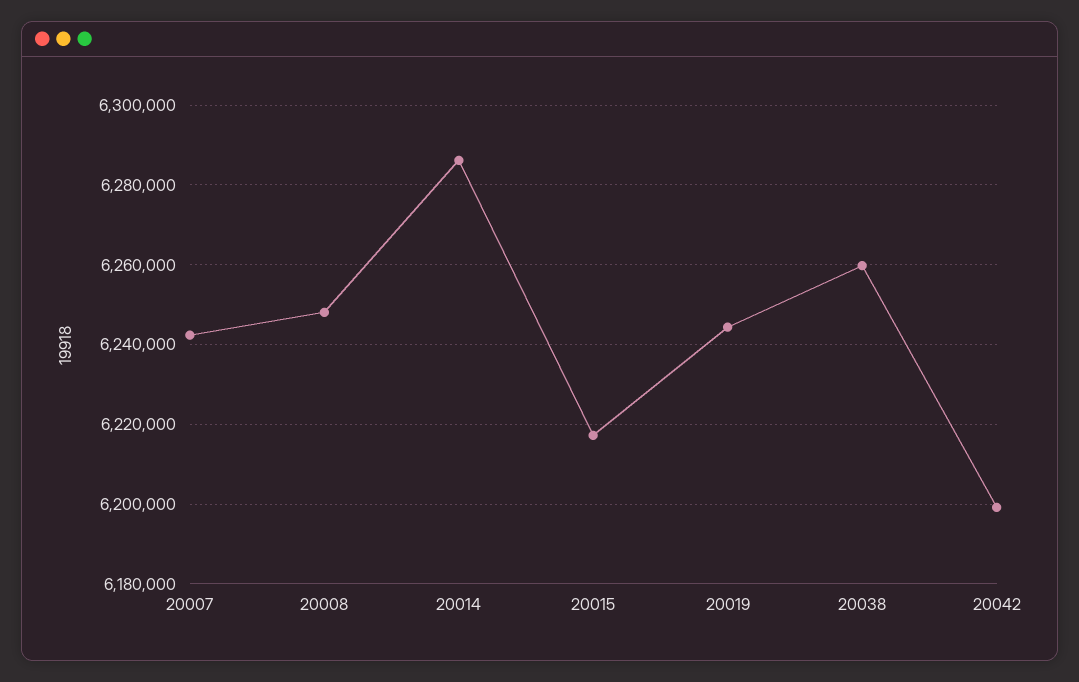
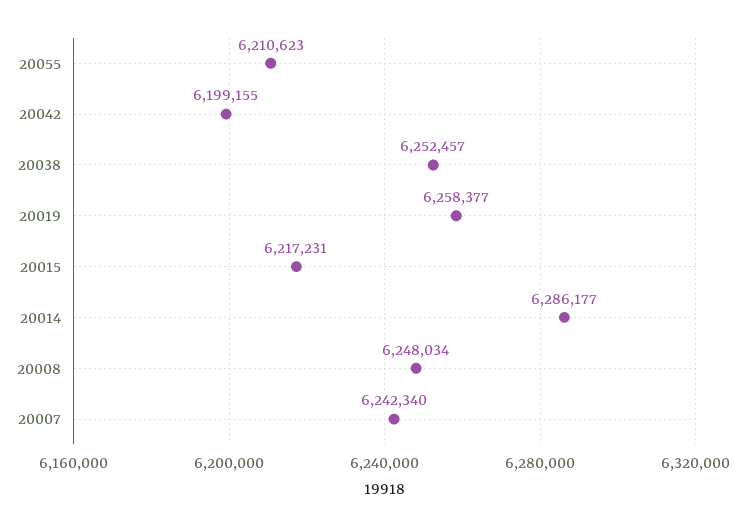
20019: 6244000 -> 6258377
20038: 6260000 -> 6252457
20055: none -> 6210623

